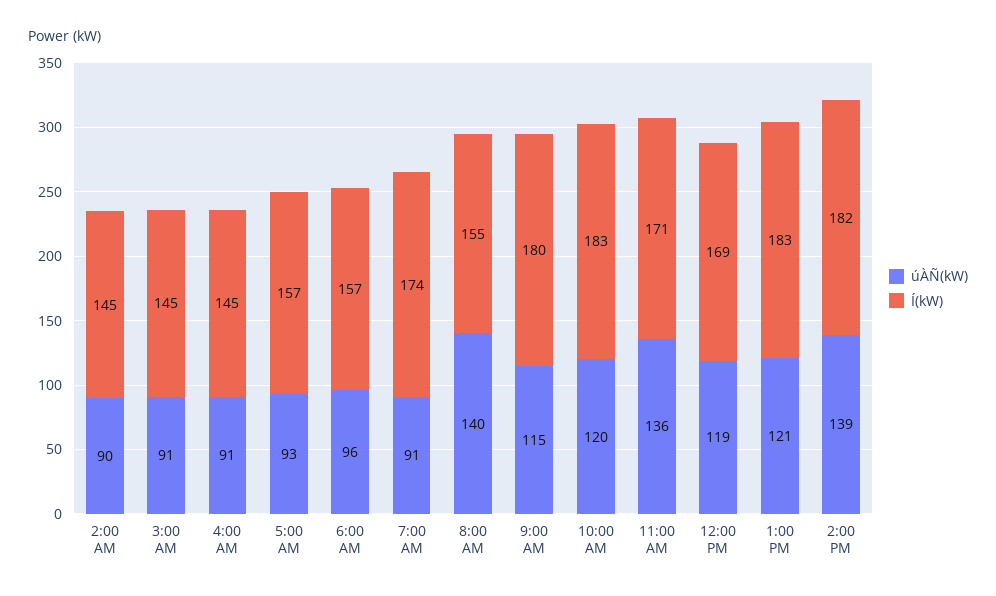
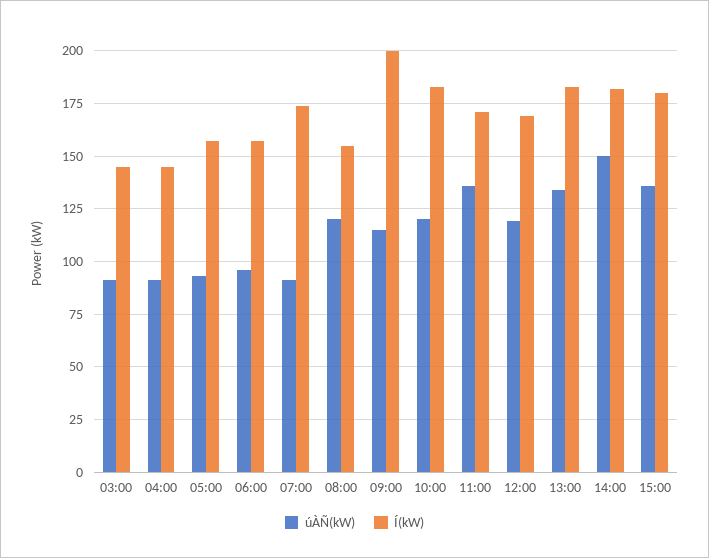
úÀÑ(kW), 2:00 AM: 90 -> none
Í(kW), 2:00 AM: 145 -> none
úÀÑ(kW), 8:00 AM: 140 -> 120
Í(kW), 9:00 AM: 180 -> 200
úÀÑ(kW), 1:00 PM: 121 -> 135
úÀÑ(kW), 2:00 PM: 139 -> 150
úÀÑ(kW), 15:00: none -> 135
Í(kW), 15:00: none -> 180

